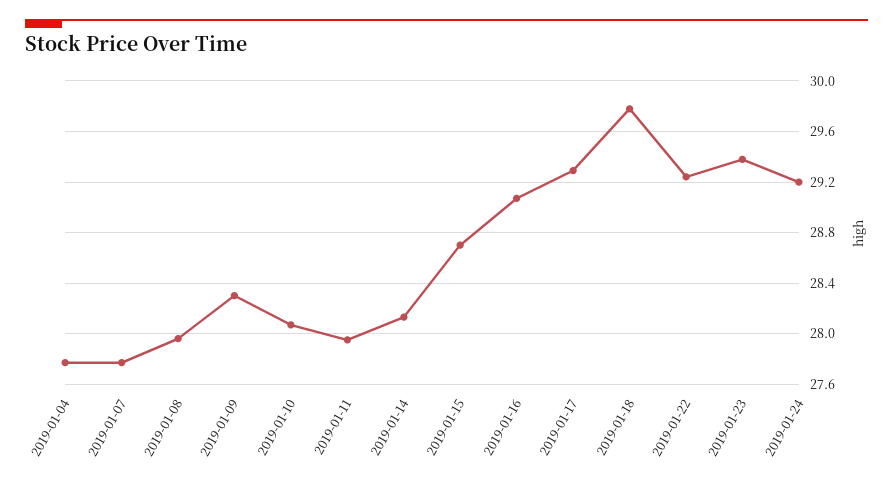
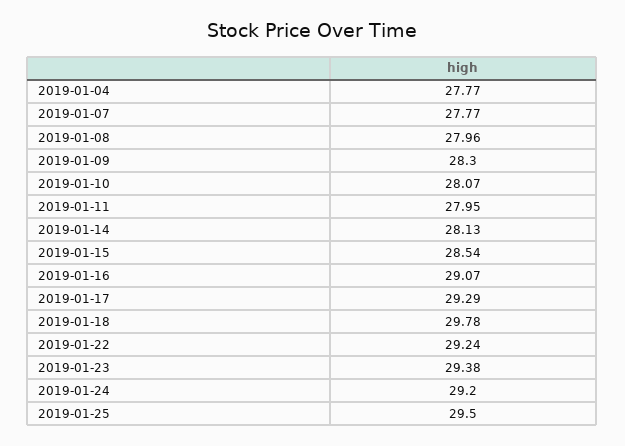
2019-01-15: 28.7 -> 28.54
2019-01-25: none -> 29.5

